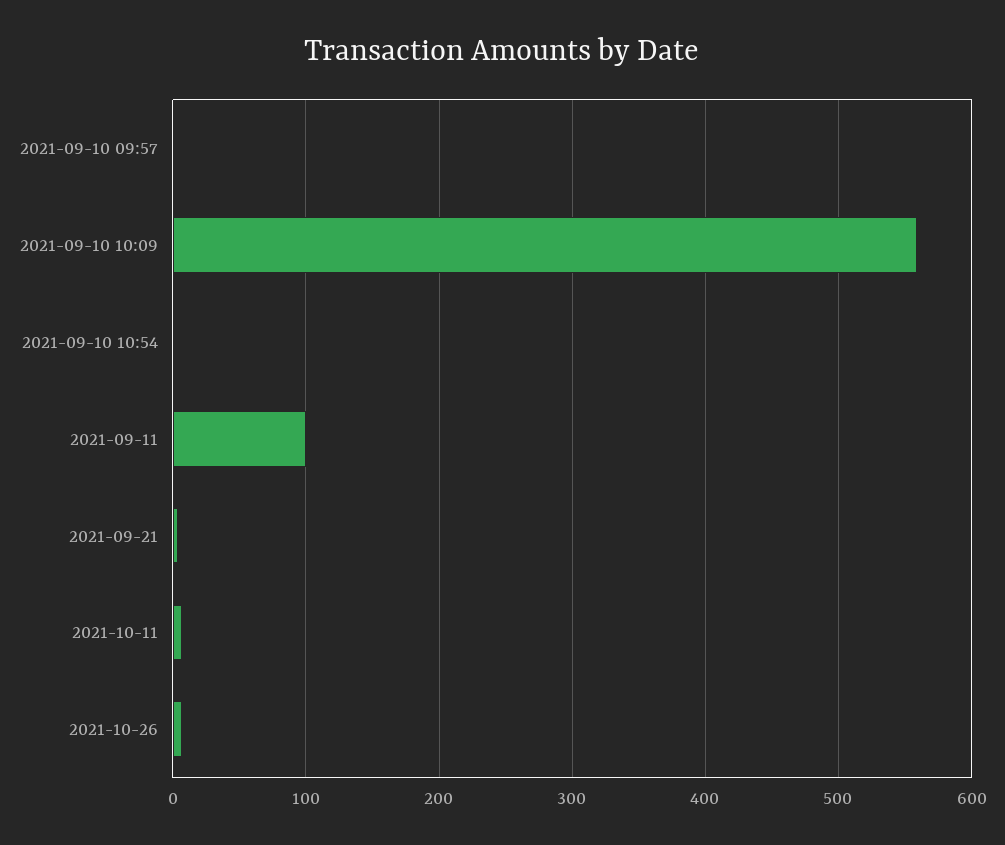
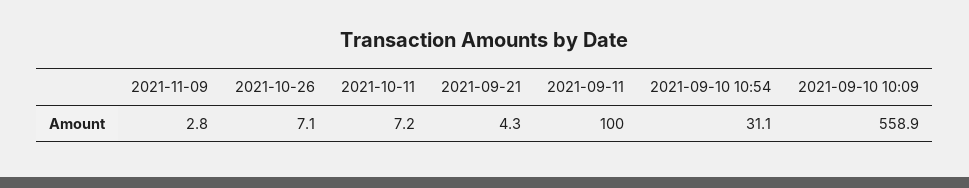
2021-09-10 09:57: 0 -> none
2021-09-10 10:54: 0 -> 31.1
2021-11-09: none -> 2.8

